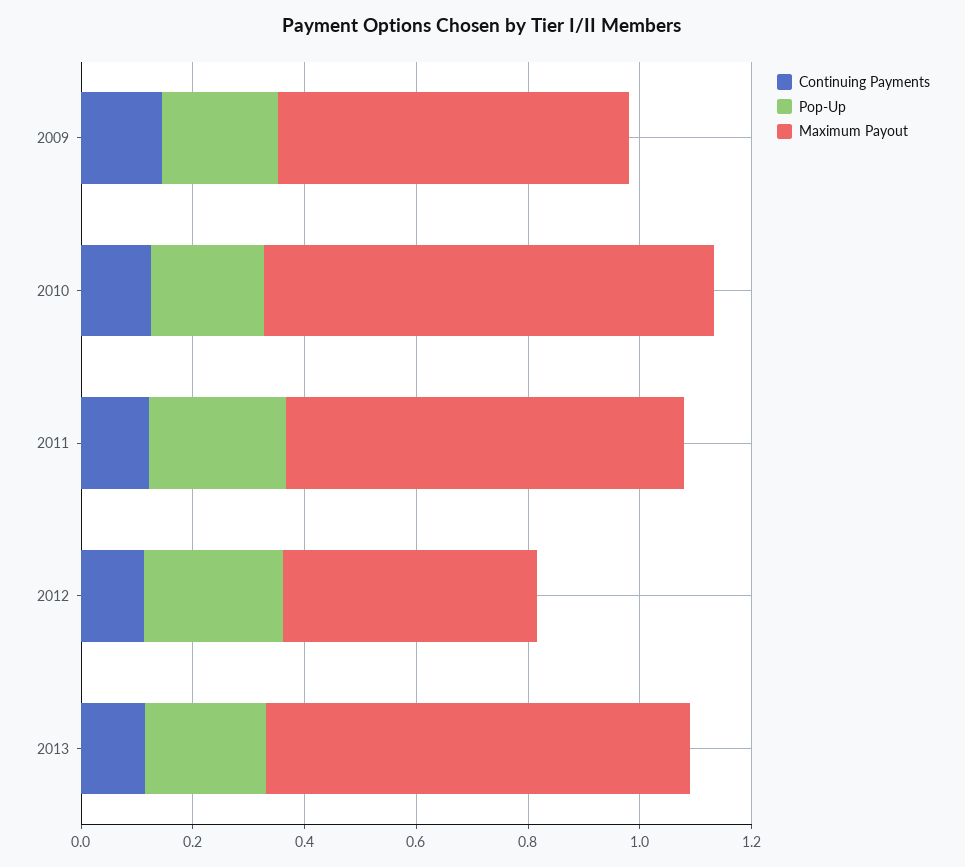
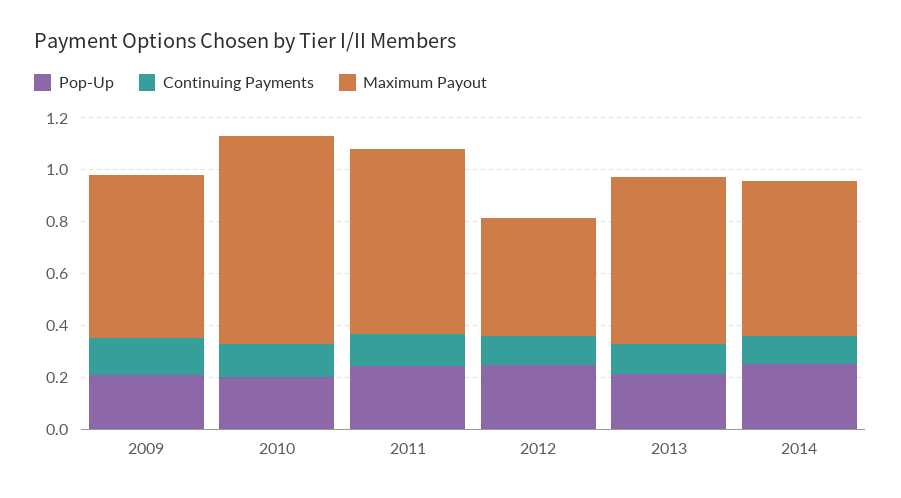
Maximum Payout, 2013: 0.75 -> 0.65
Pop-Up, 2014: none -> 0.25
Continuing Payments, 2014: none -> 0.1
Maximum Payout, 2014: none -> 0.6

